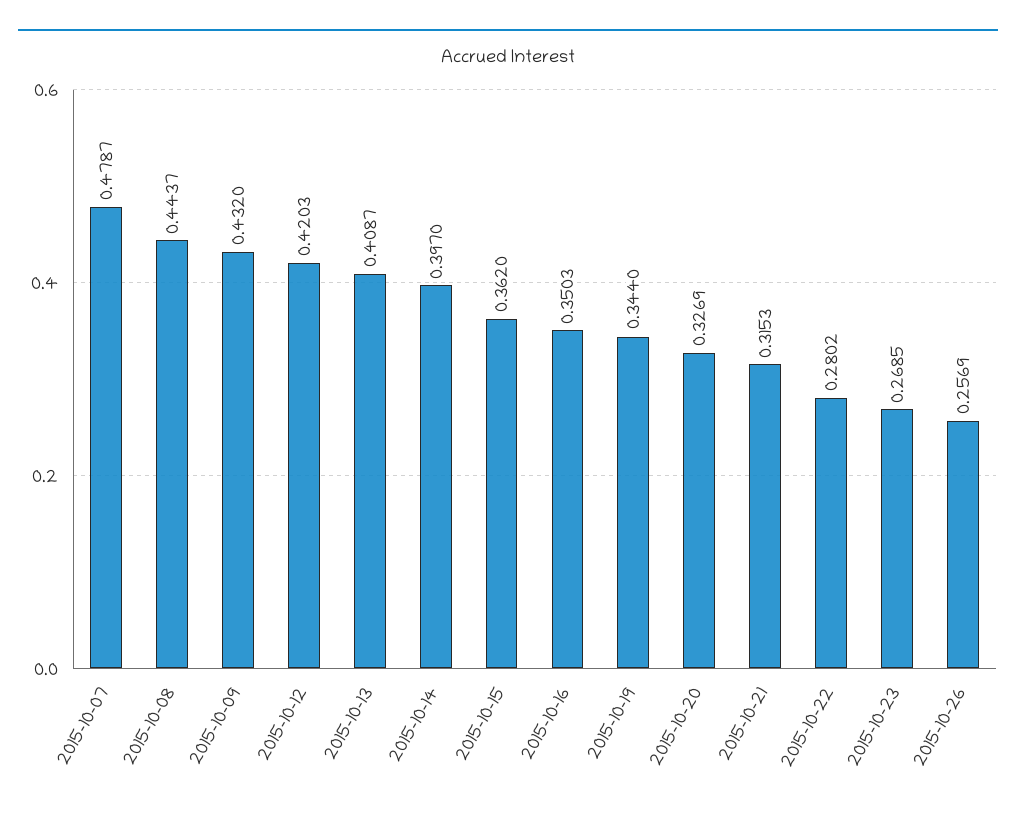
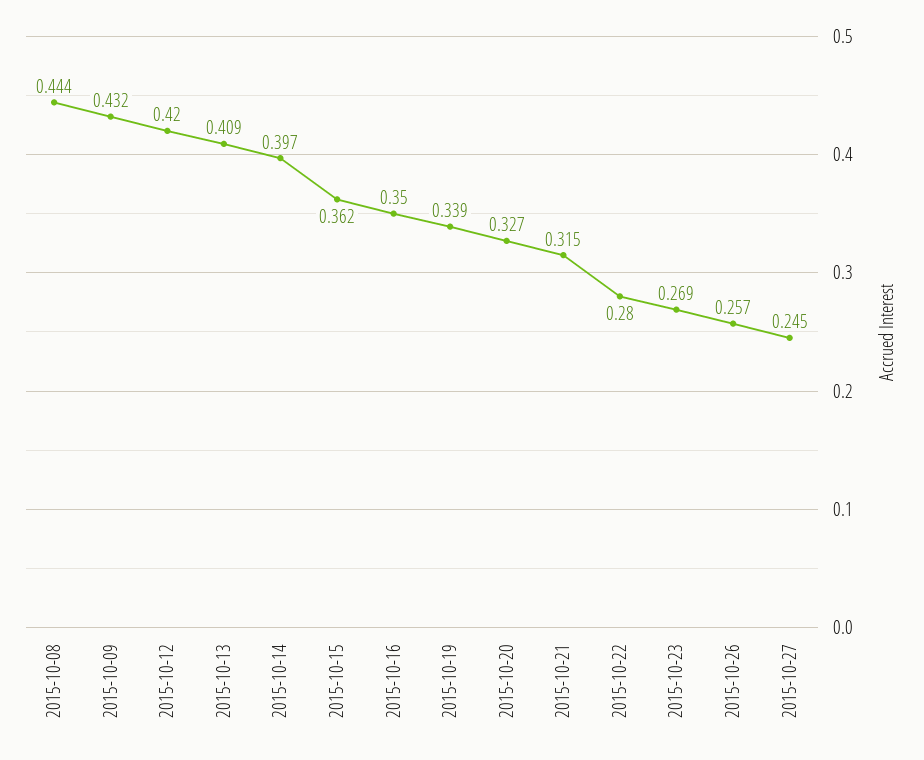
2015-10-07: 0.4787 -> none
2015-10-19: 0.344 -> 0.339
2015-10-27: none -> 0.245

